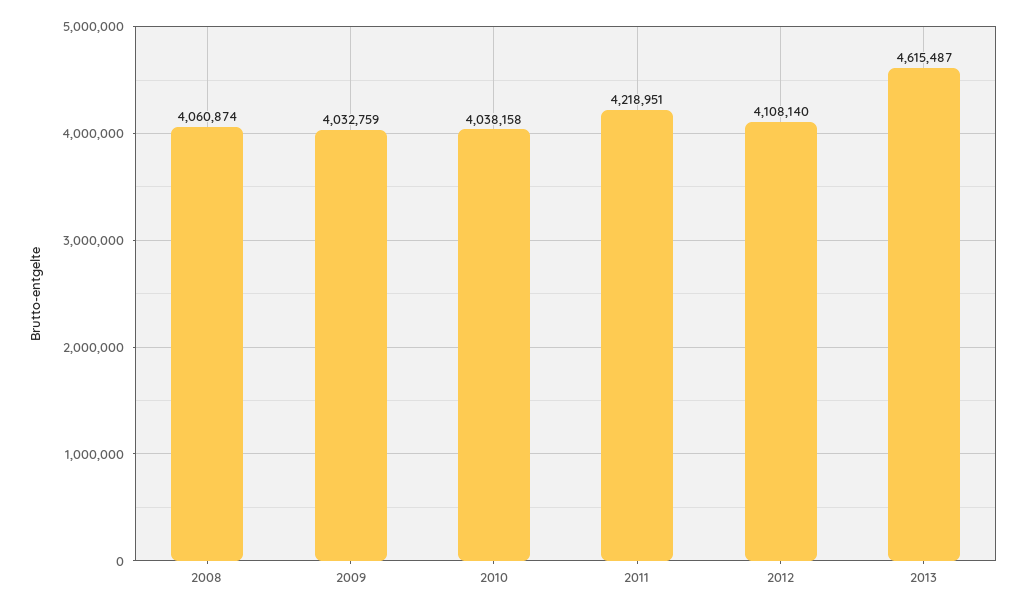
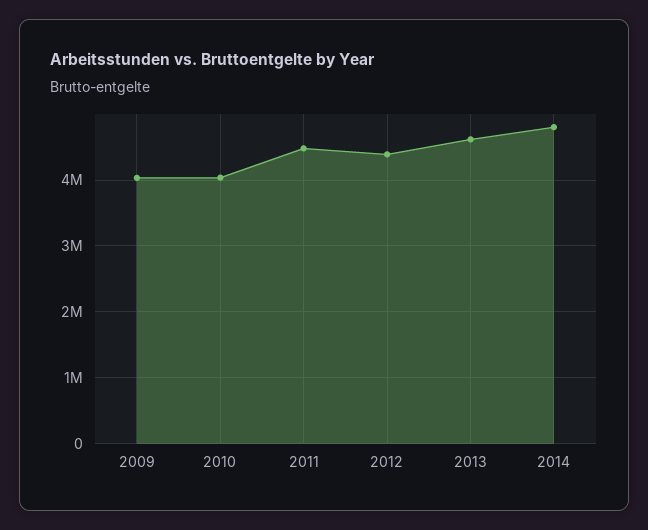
2008: 4060874 -> none
2011: 4218951 -> 4500000
2012: 4108140 -> 4400000
2014: none -> 4800000

